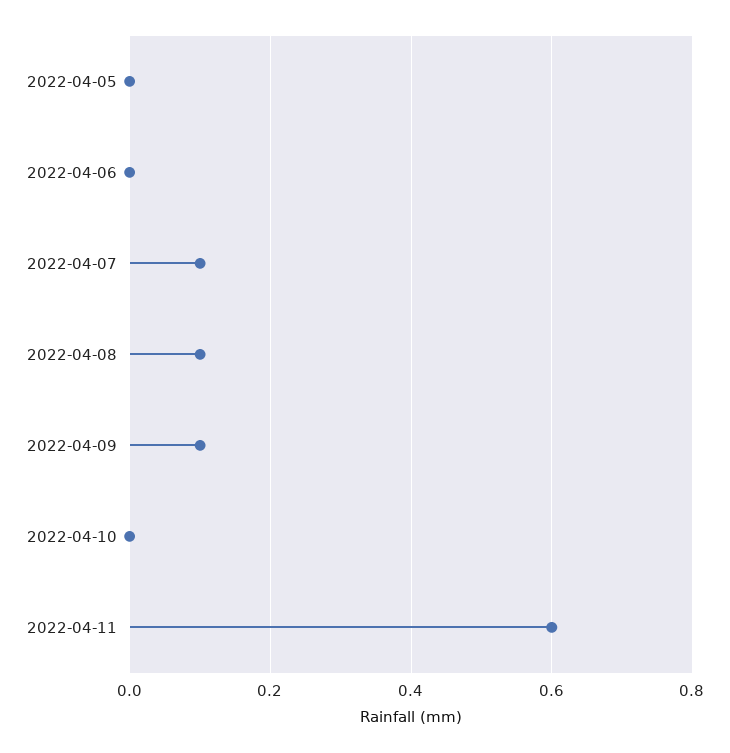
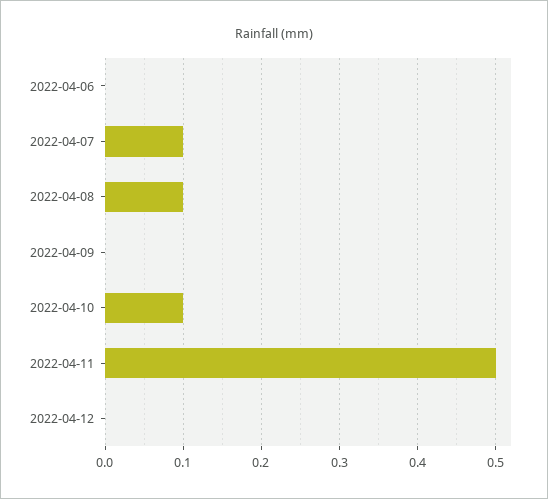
2022-04-05: 0 -> none
2022-04-09: 0.1 -> 0
2022-04-10: 0 -> 0.1
2022-04-11: 0.6 -> 0.5
2022-04-12: none -> 0

